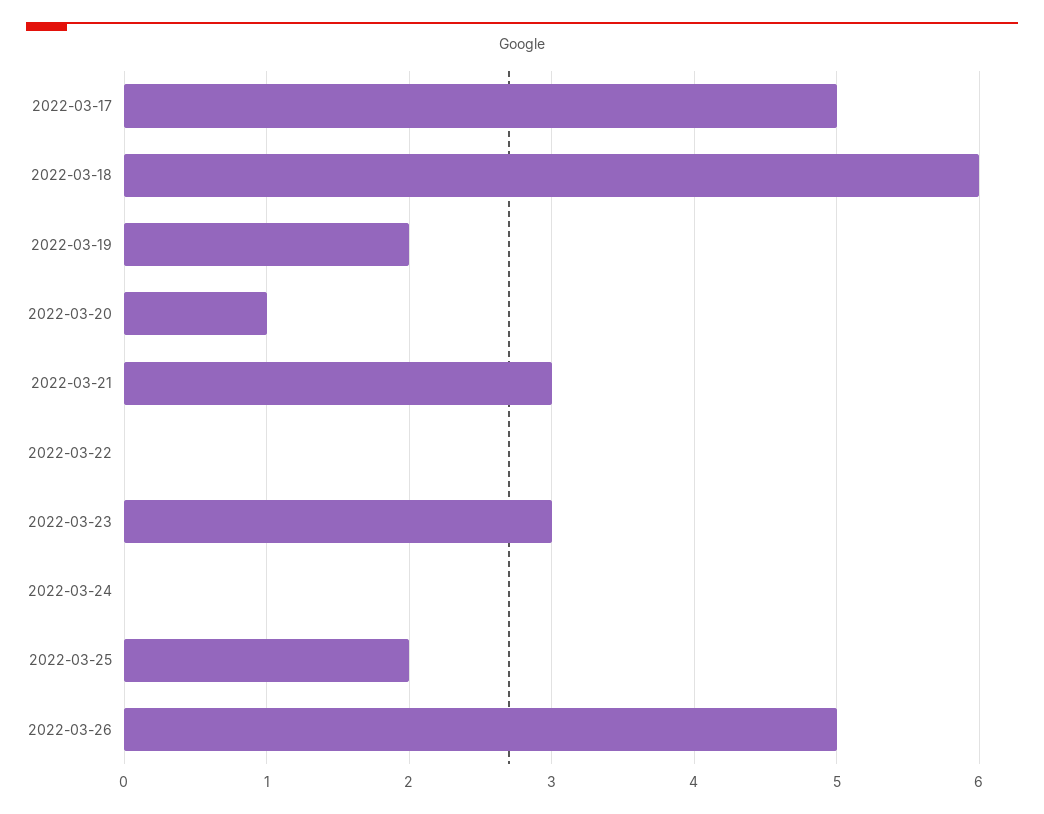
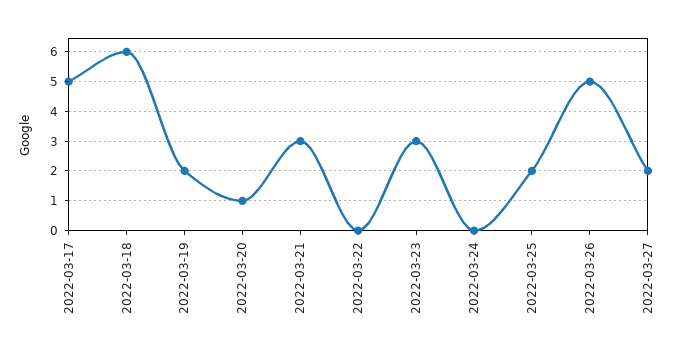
2022-03-27: none -> 2

